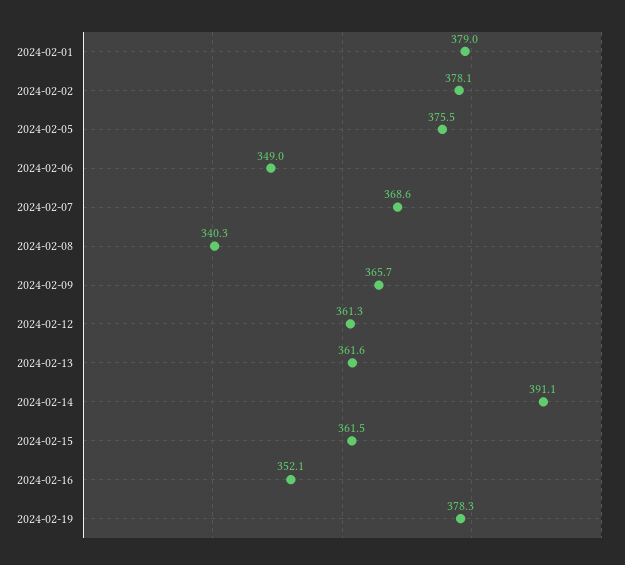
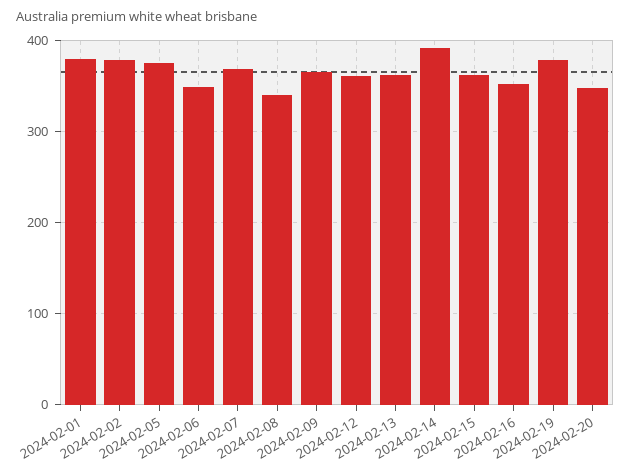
2024-02-20: none -> 350

